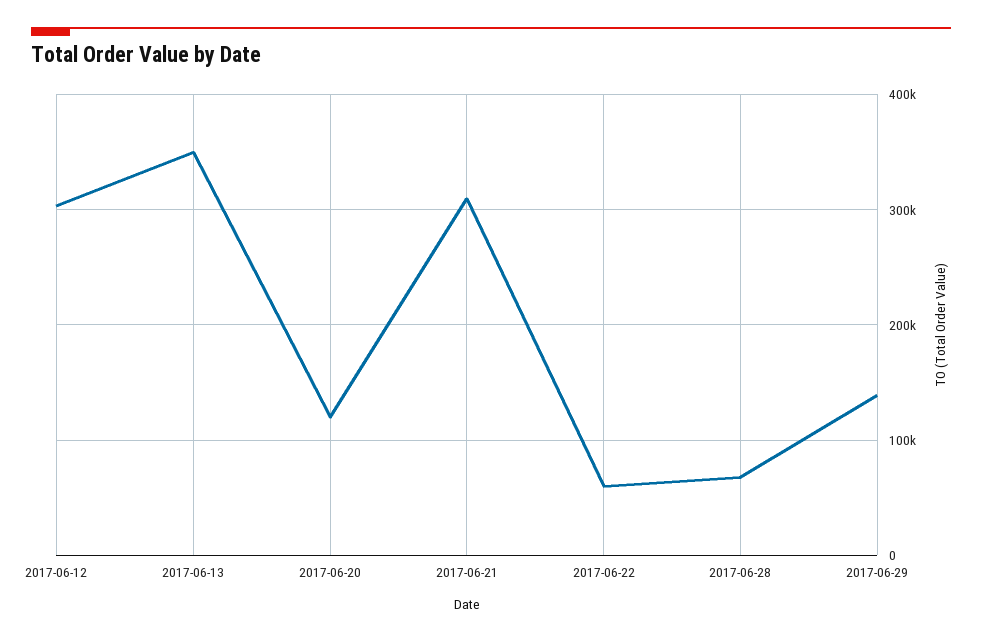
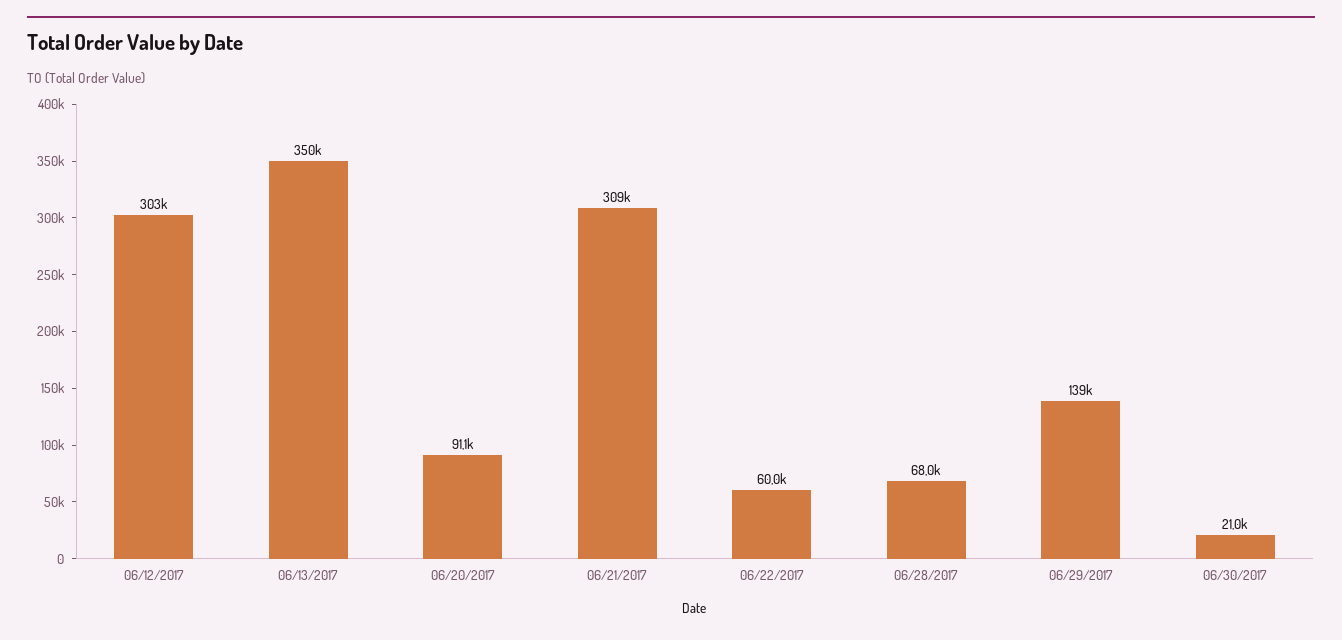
2017-06-20: 120000 -> 91100
06/30/2017: none -> 21000

